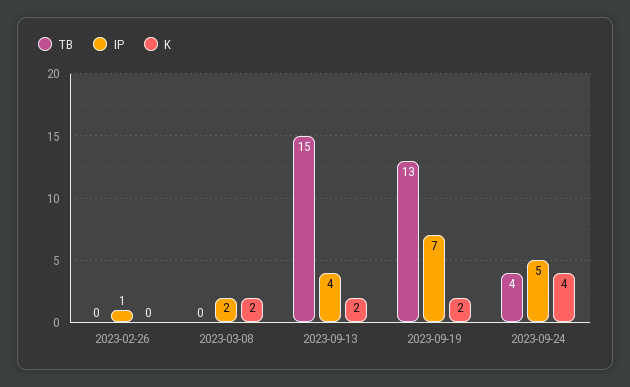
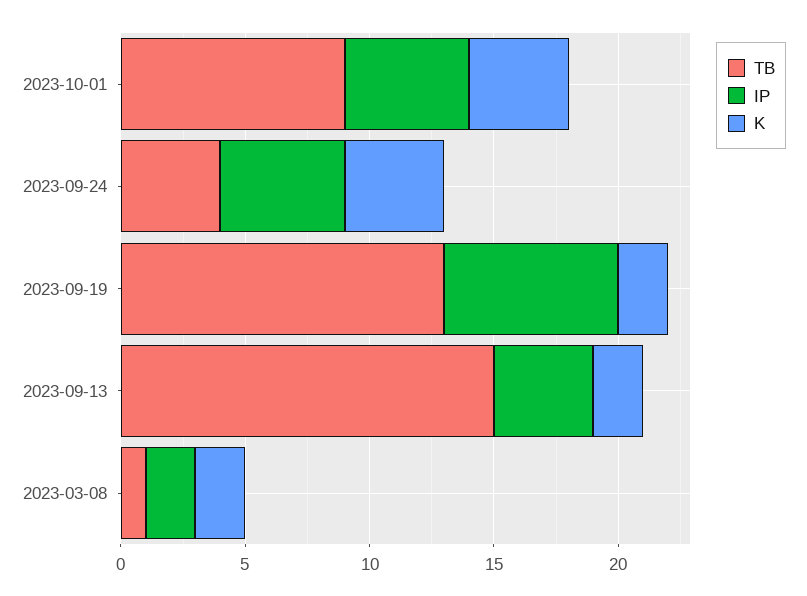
TB, 2023-02-26: 0 -> none
IP, 2023-02-26: 1 -> none
K, 2023-02-26: 0 -> none
TB, 2023-03-08: 0 -> 1
TB, 2023-10-01: none -> 9
IP, 2023-10-01: none -> 5
K, 2023-10-01: none -> 4

